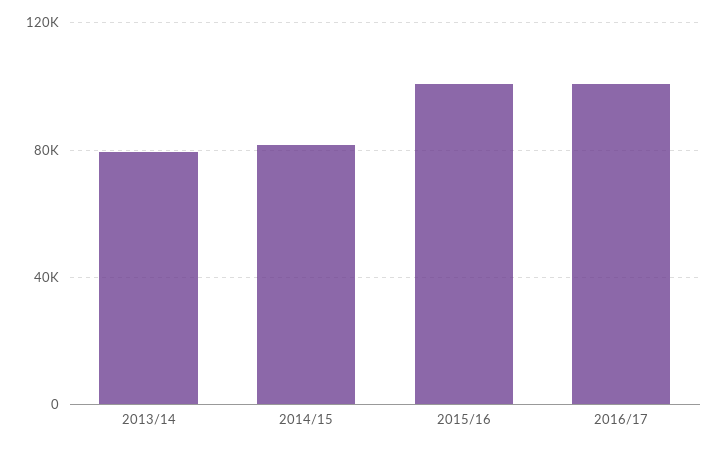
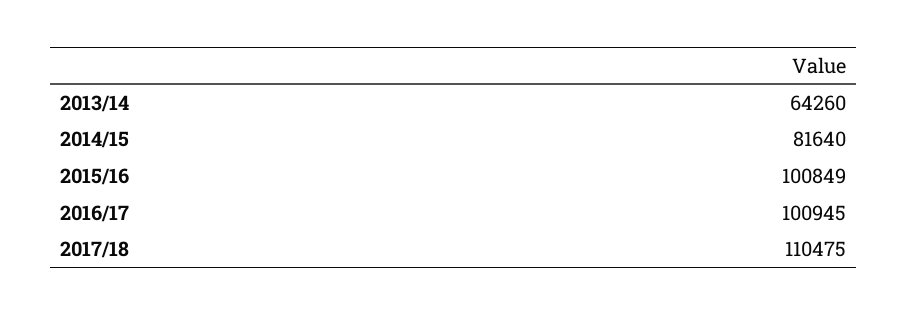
2013/14: 80000 -> 64260
2017/18: none -> 110475

